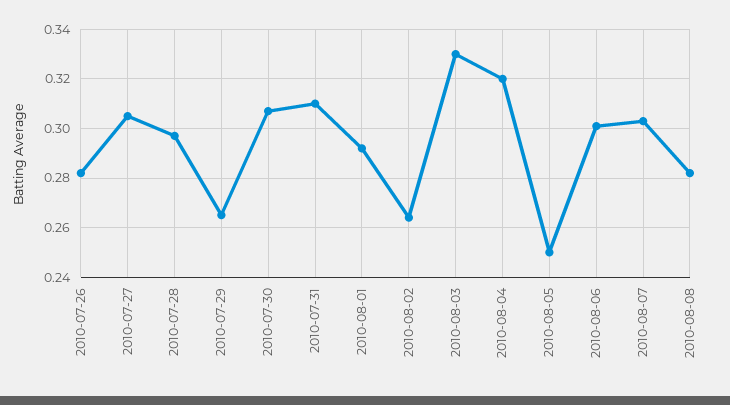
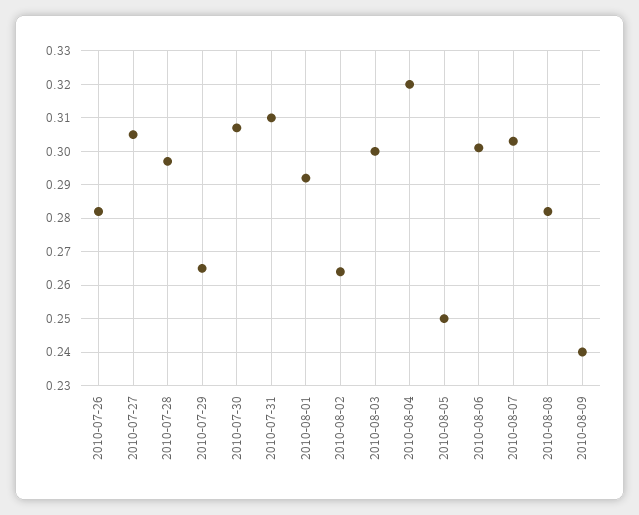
2010-08-03: 0.33 -> 0.3
2010-08-09: none -> 0.24

